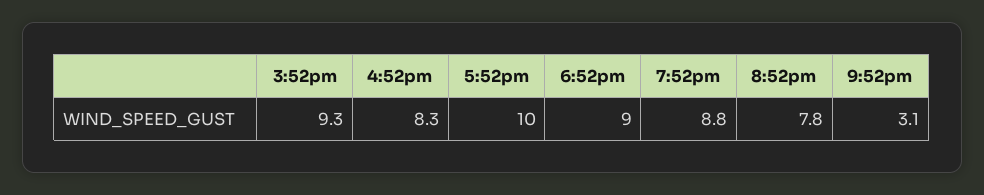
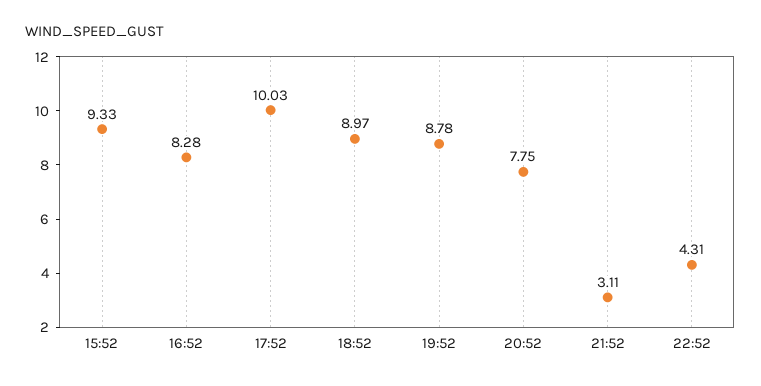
22:52: none -> 4.31

